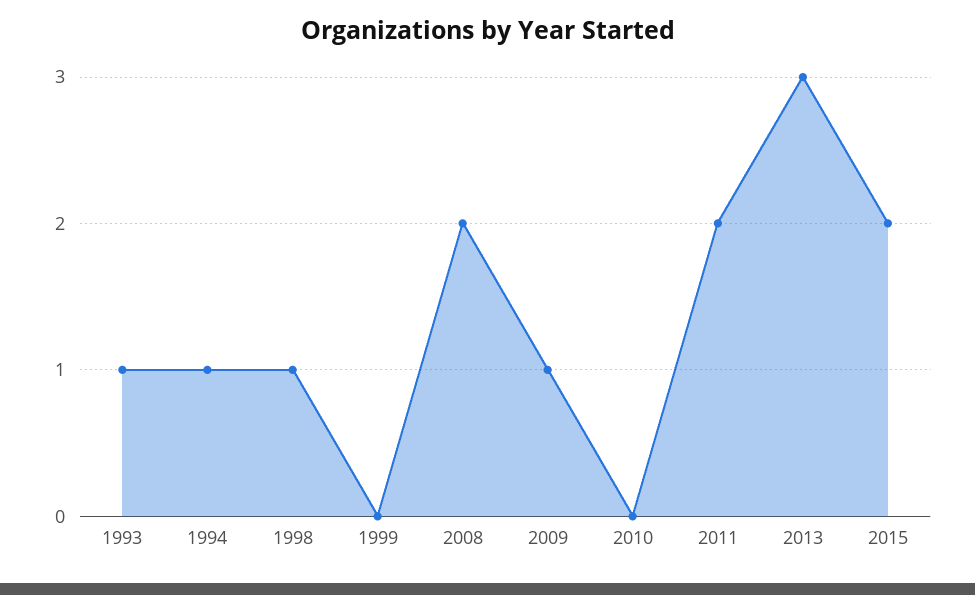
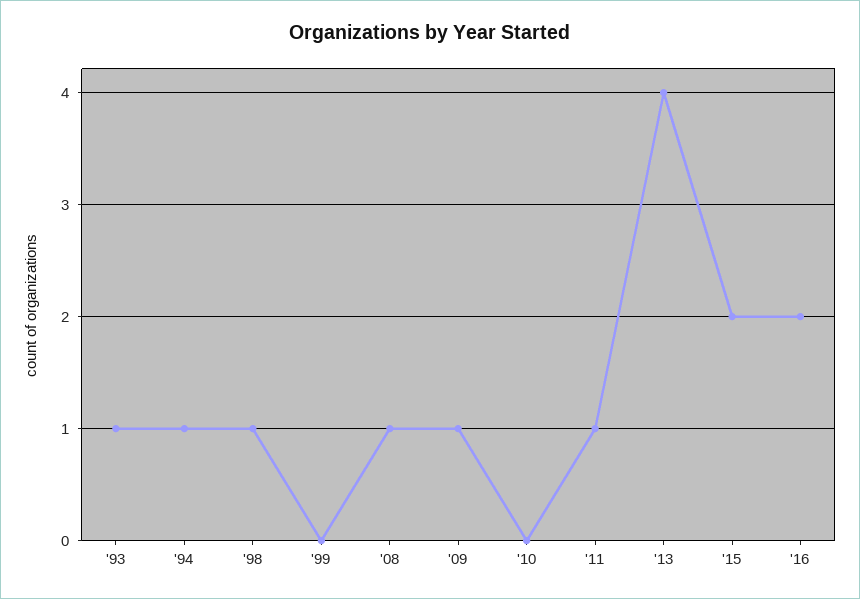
2008: 2 -> 1
2011: 2 -> 1
2013: 3 -> 4
'16: none -> 2

